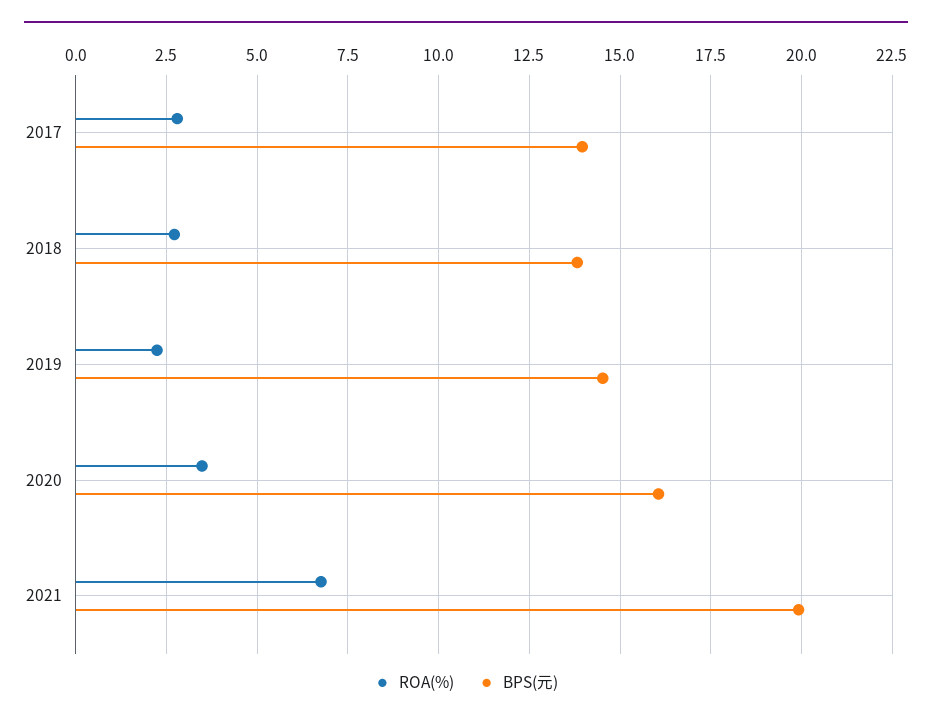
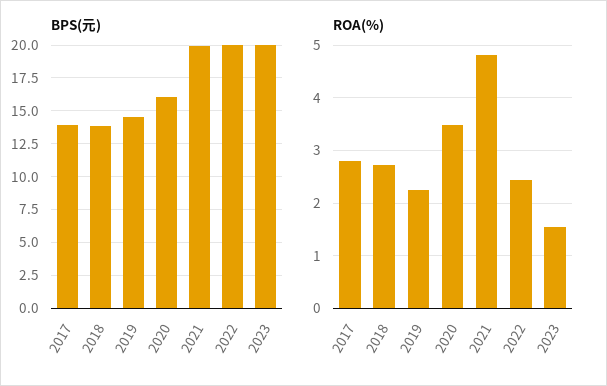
ROA(%), 2021: 6.75 -> 4.8
BPS(元), 2022: none -> 20
BPS(元), 2023: none -> 20
ROA(%), 2022: none -> 2.4
ROA(%), 2023: none -> 1.6

